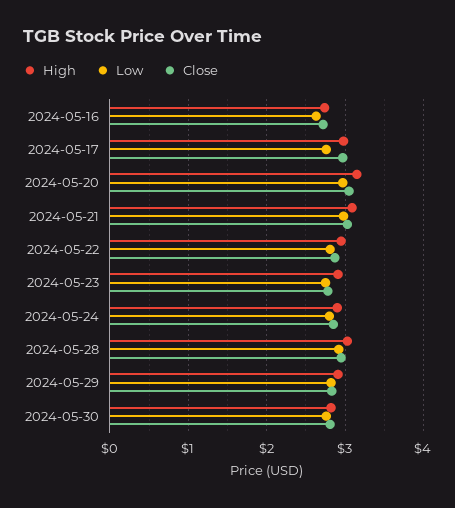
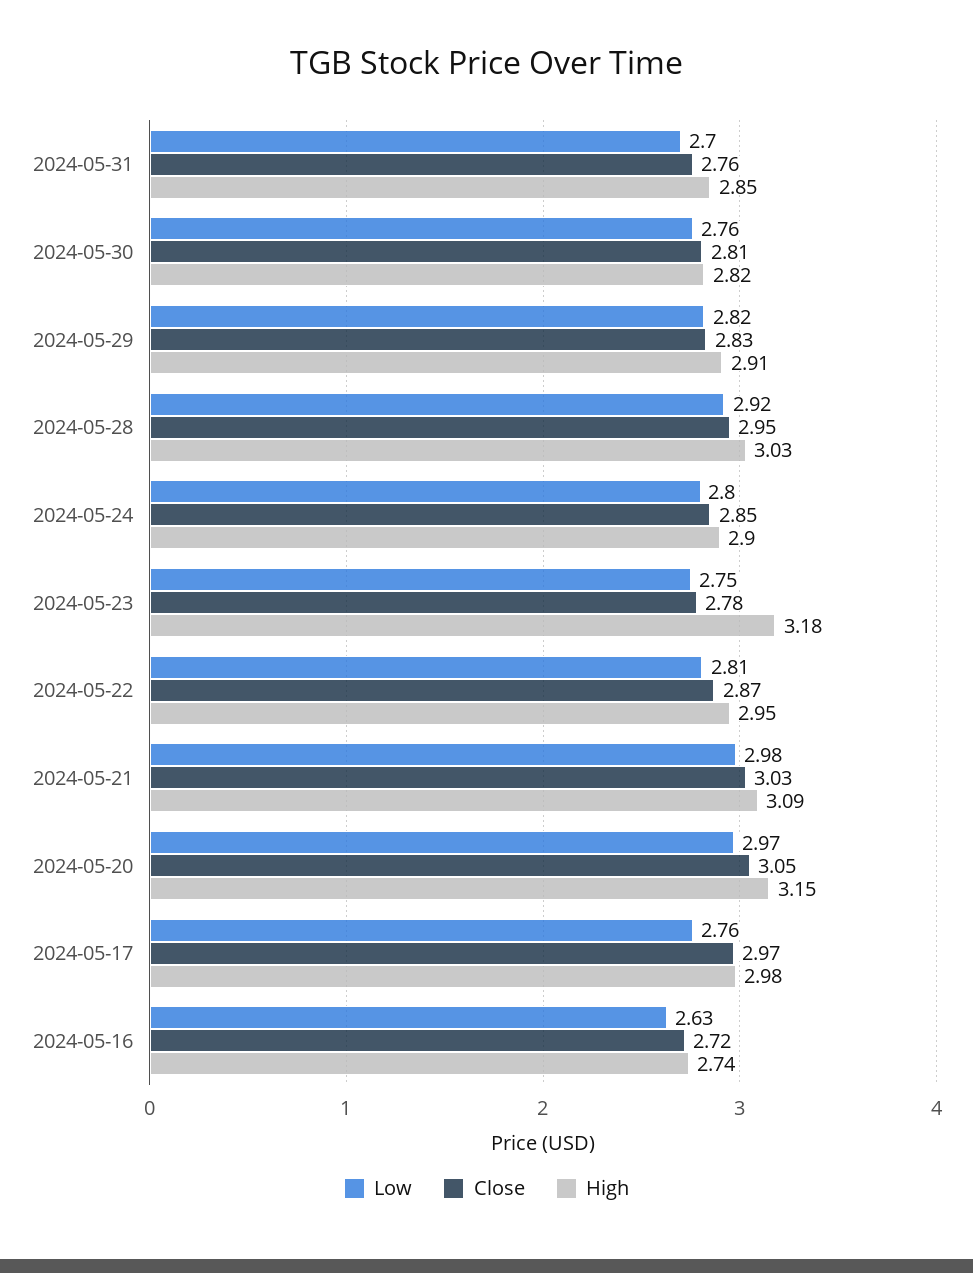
High, 2024-05-23: 2.9 -> 3.18
Low, 2024-05-31: none -> 2.7
Close, 2024-05-31: none -> 2.76
High, 2024-05-31: none -> 2.85

